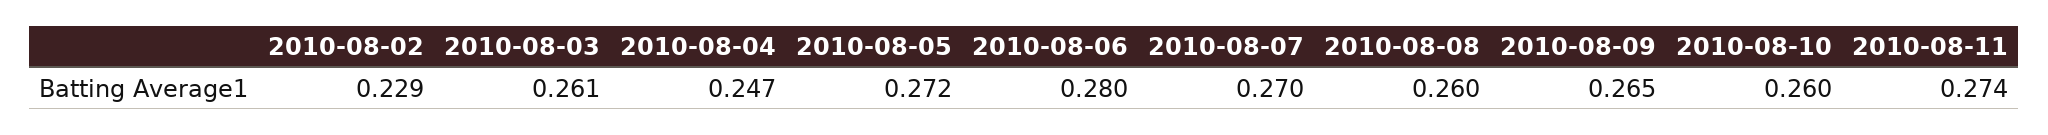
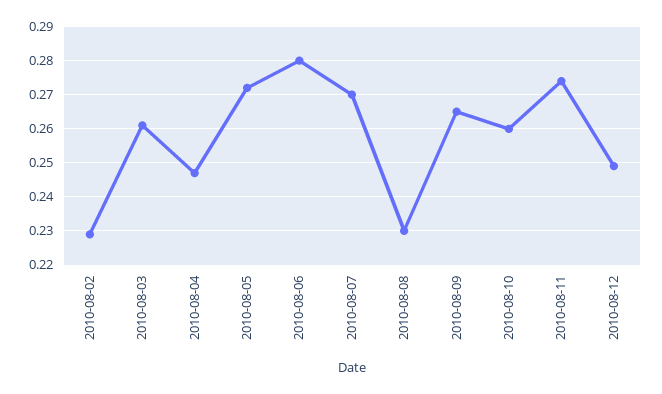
2010-08-08: 0.26 -> 0.23
2010-08-12: none -> 0.25

